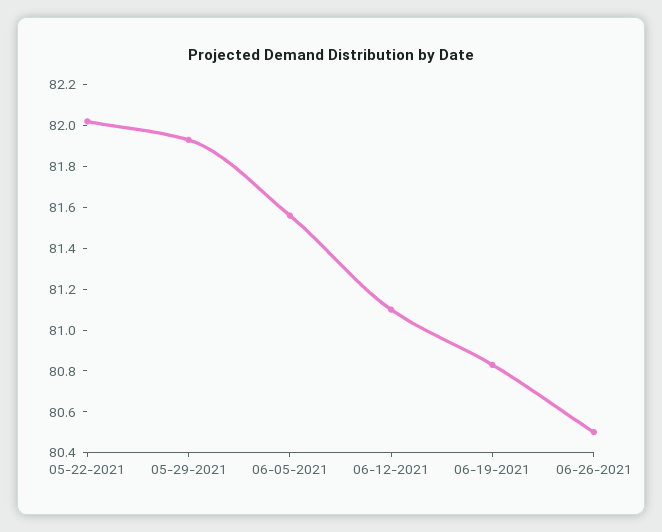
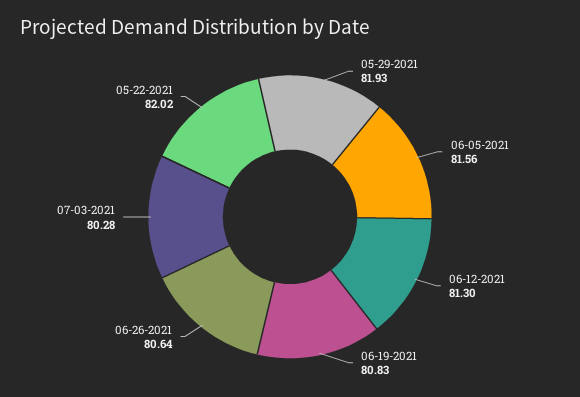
06-12-2021: 81.1 -> 81.3
06-26-2021: 80.5 -> 80.64
07-03-2021: none -> 80.28

